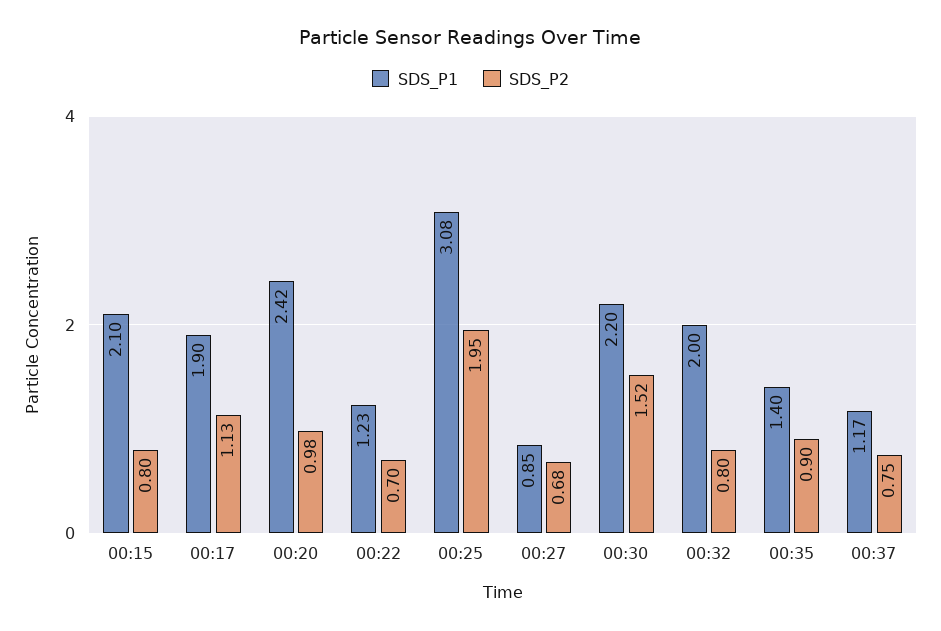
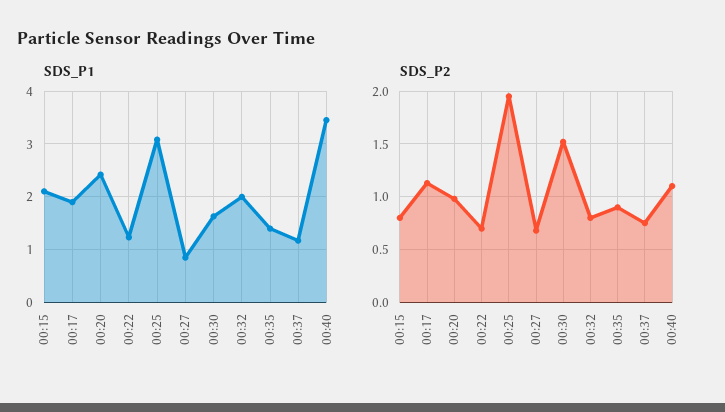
SDS_P1, 00:30: 2.2 -> 1.6
SDS_P1, 00:40: none -> 3.4
SDS_P2, 00:40: none -> 1.1

